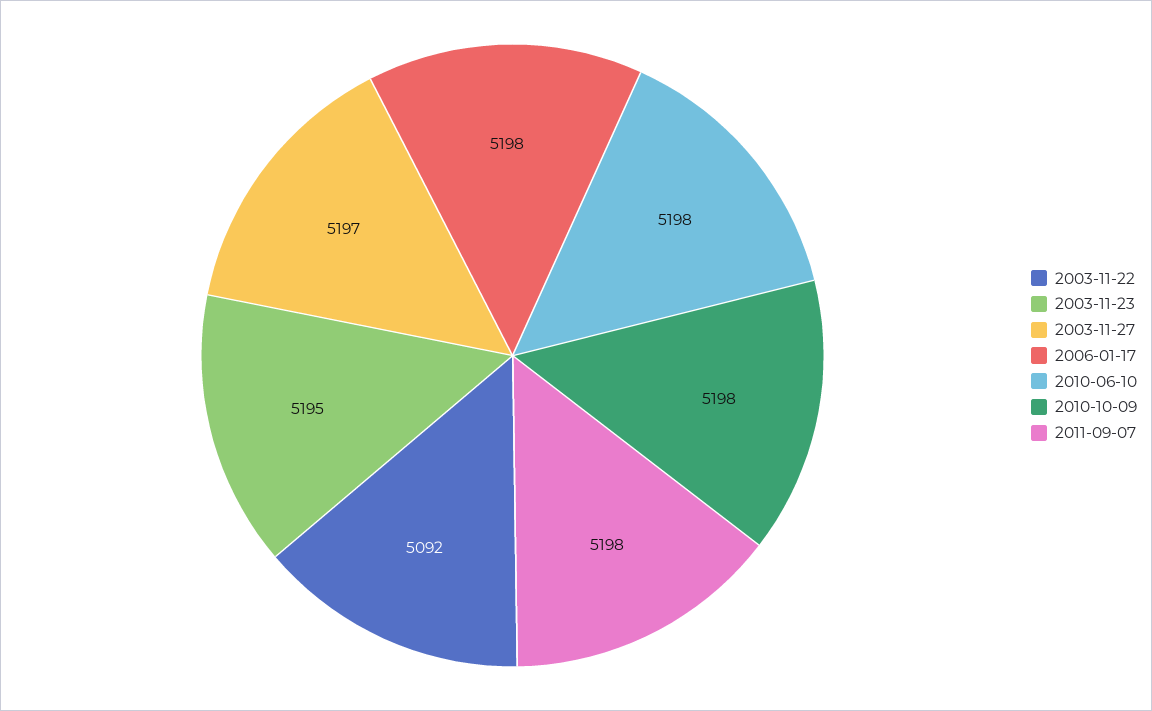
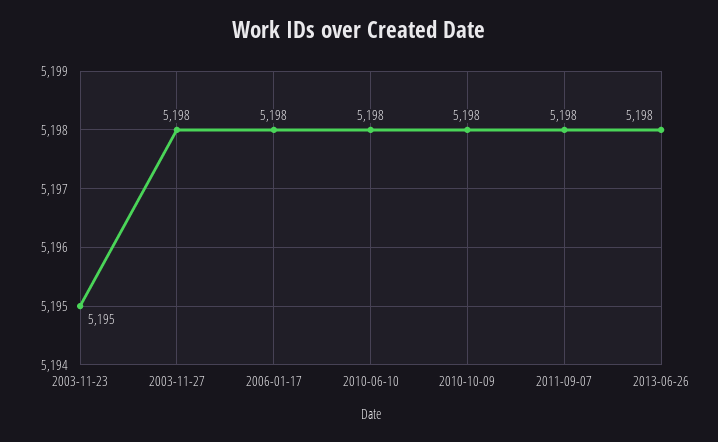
2003-11-22: 5092 -> none
2003-11-27: 5197 -> 5198
2013-06-26: none -> 5198

